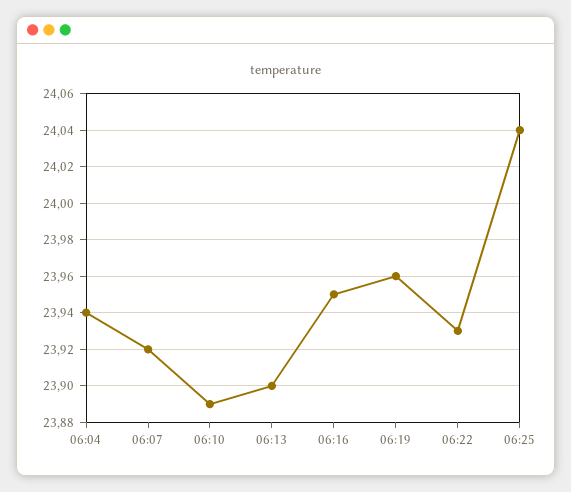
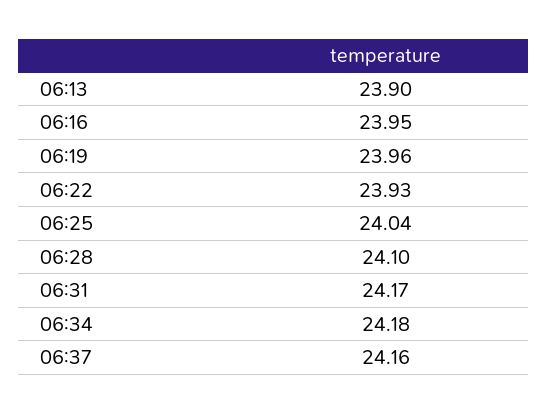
06:04: 23.94 -> none
06:07: 23.92 -> none
06:10: 23.89 -> none
06:28: none -> 24.1
06:31: none -> 24.17
06:34: none -> 24.18
06:37: none -> 24.16

